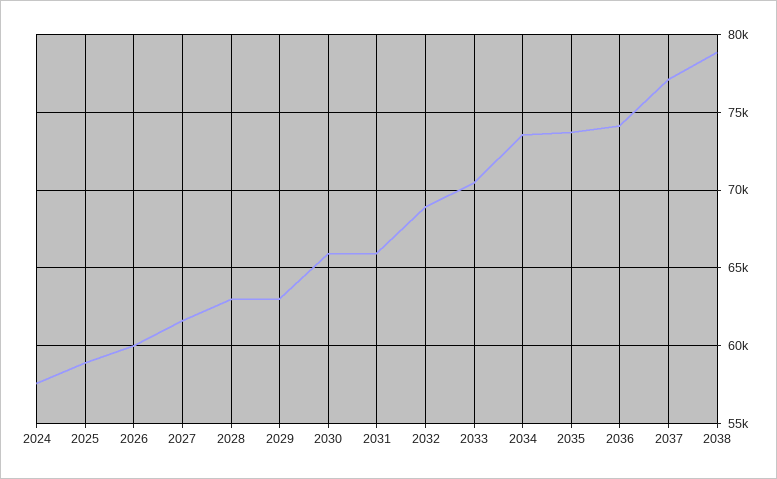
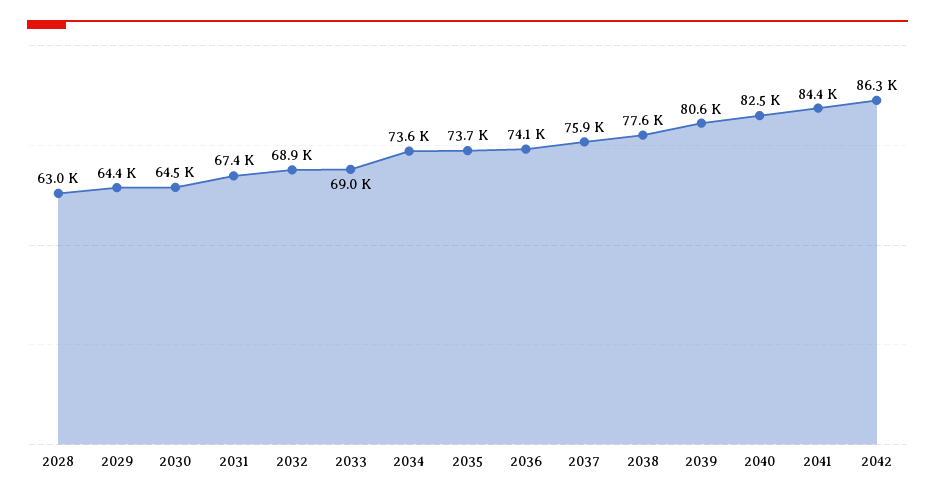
2024: 57500 -> none
2025: 59000 -> none
2026: 60000 -> none
2027: 61500 -> none
2029: 63000 -> 64400
2030: 66000 -> 64500
2031: 66000 -> 67400
2033: 70500 -> 69000
2037: 77000 -> 75900
2038: 79000 -> 77600
2039: none -> 80600
2040: none -> 82500
2041: none -> 84400
2042: none -> 86300

